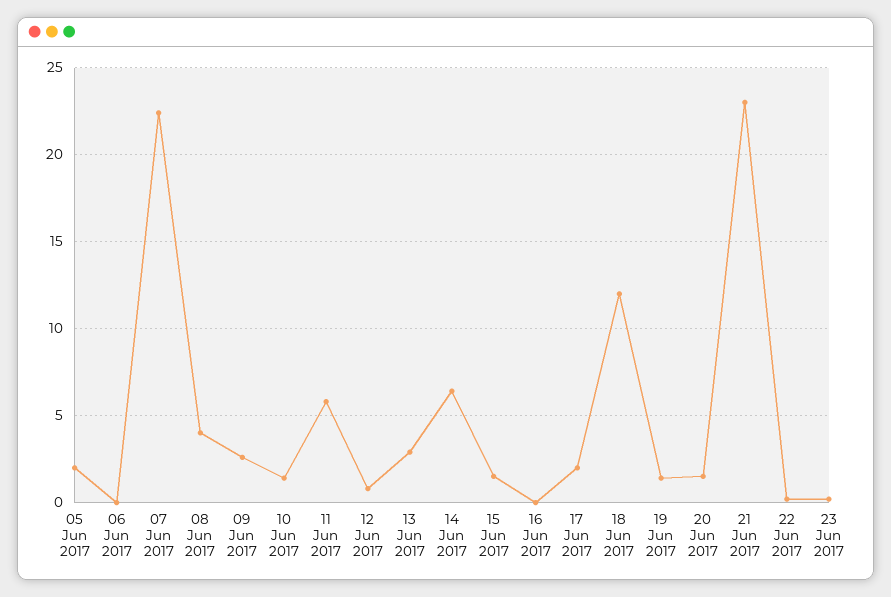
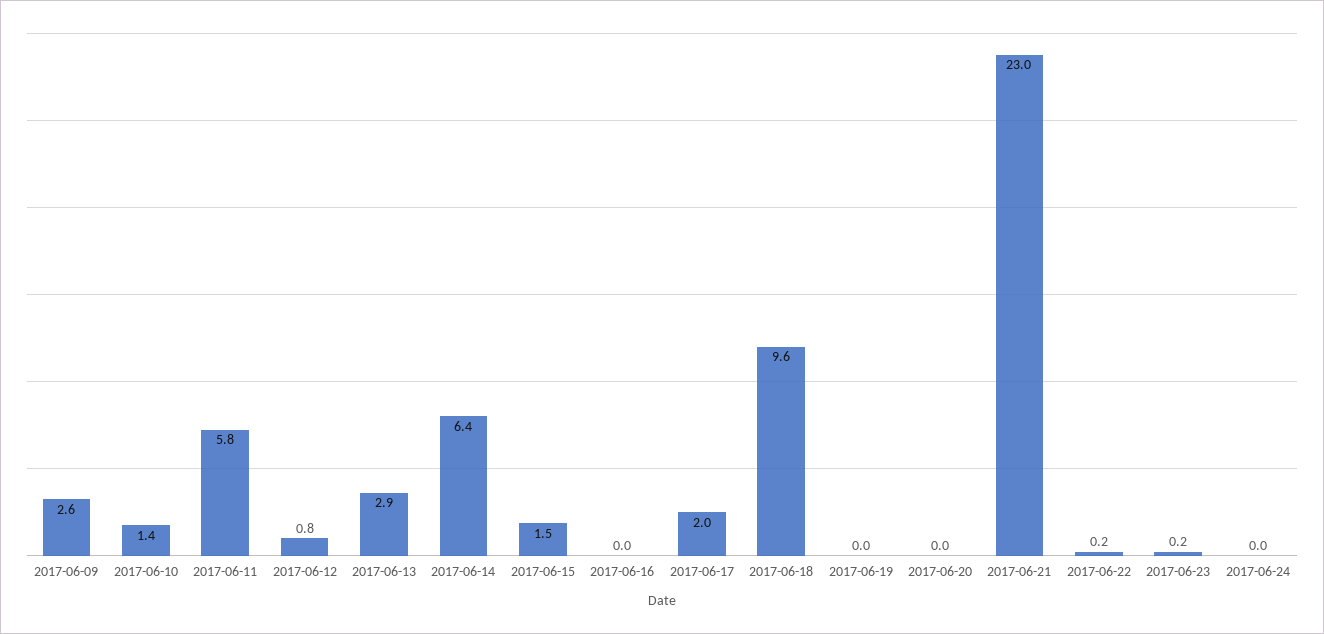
05 Jun 2017: 2 -> none
06 Jun 2017: 0 -> none
07 Jun 2017: 22.5 -> none
08 Jun 2017: 4 -> none
18 Jun 2017: 12 -> 9.6
19 Jun 2017: 1.5 -> 0
20 Jun 2017: 1.5 -> 0
2017-06-24: none -> 0

